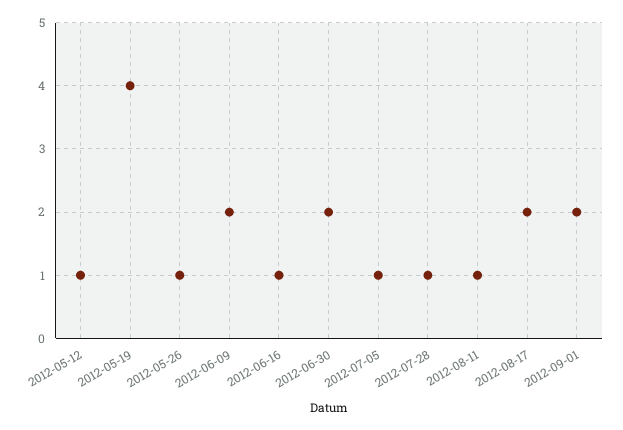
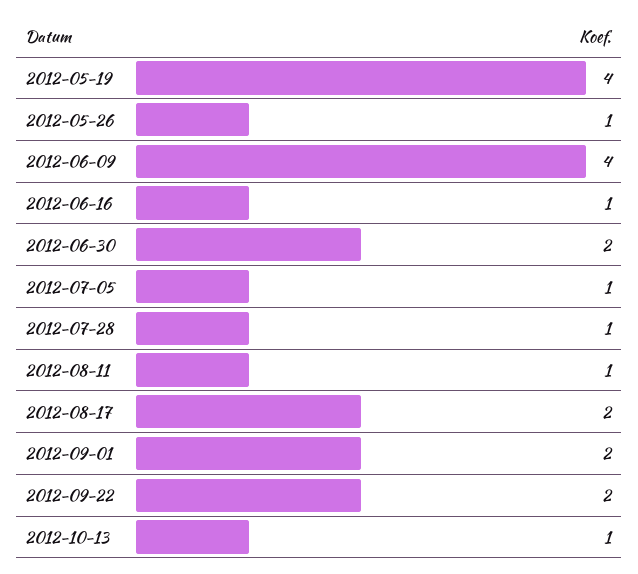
2012-05-12: 1 -> none
2012-06-09: 2 -> 4
2012-09-22: none -> 2
2012-10-13: none -> 1

